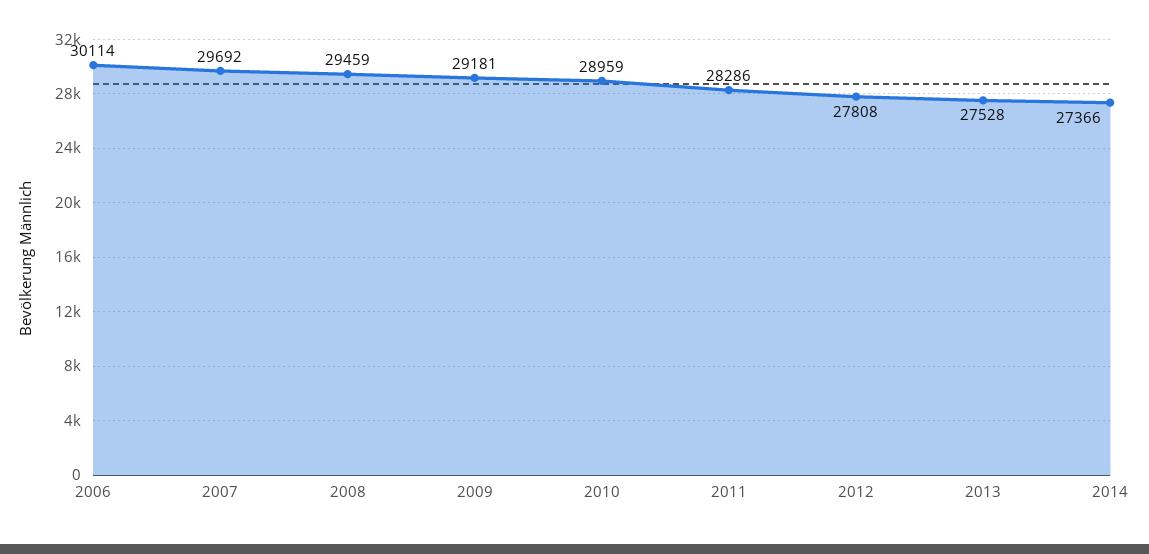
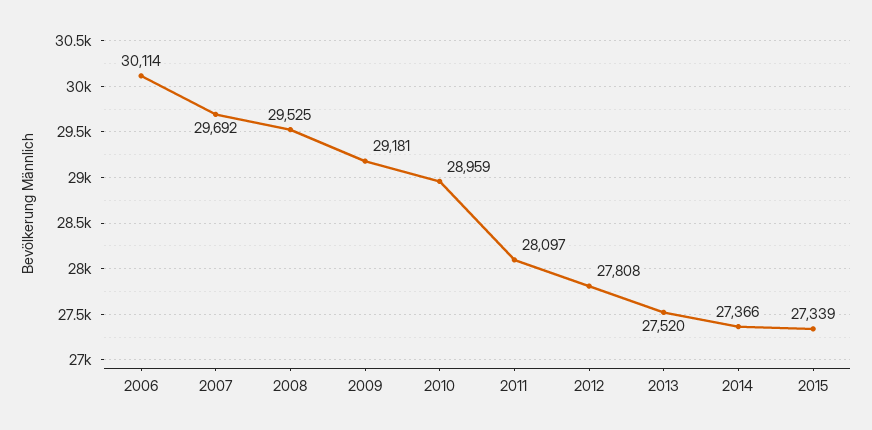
2008: 29459 -> 29525
2011: 28286 -> 28097
2013: 27528 -> 27520
2015: none -> 27339

